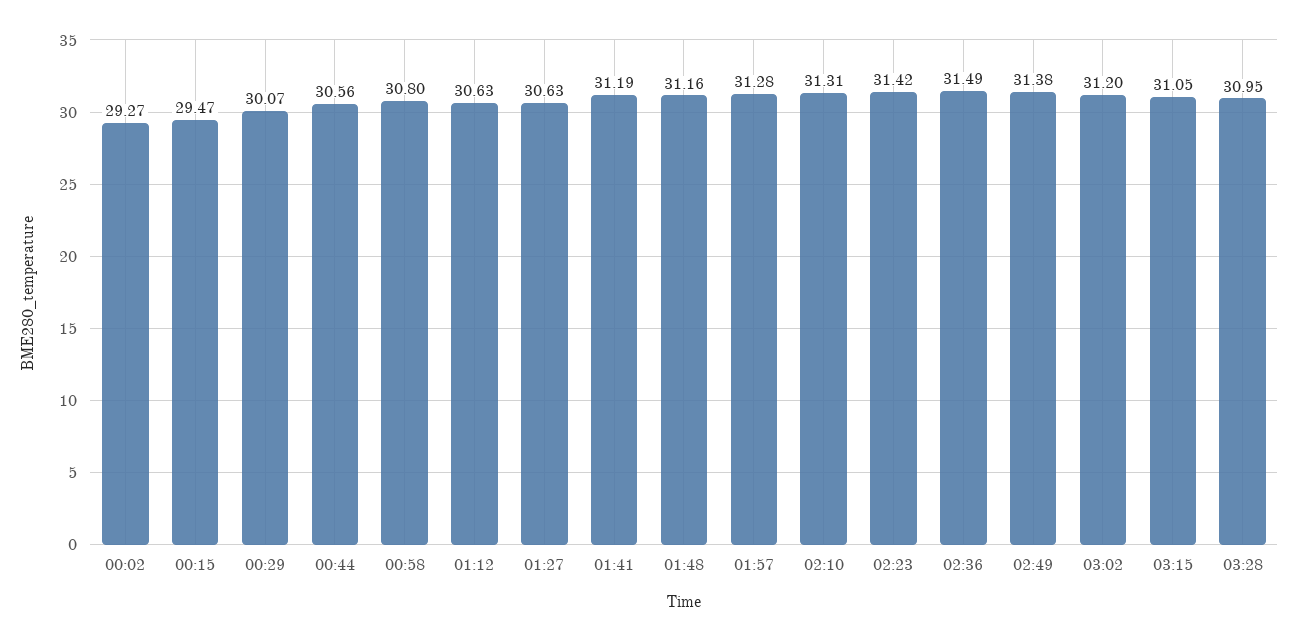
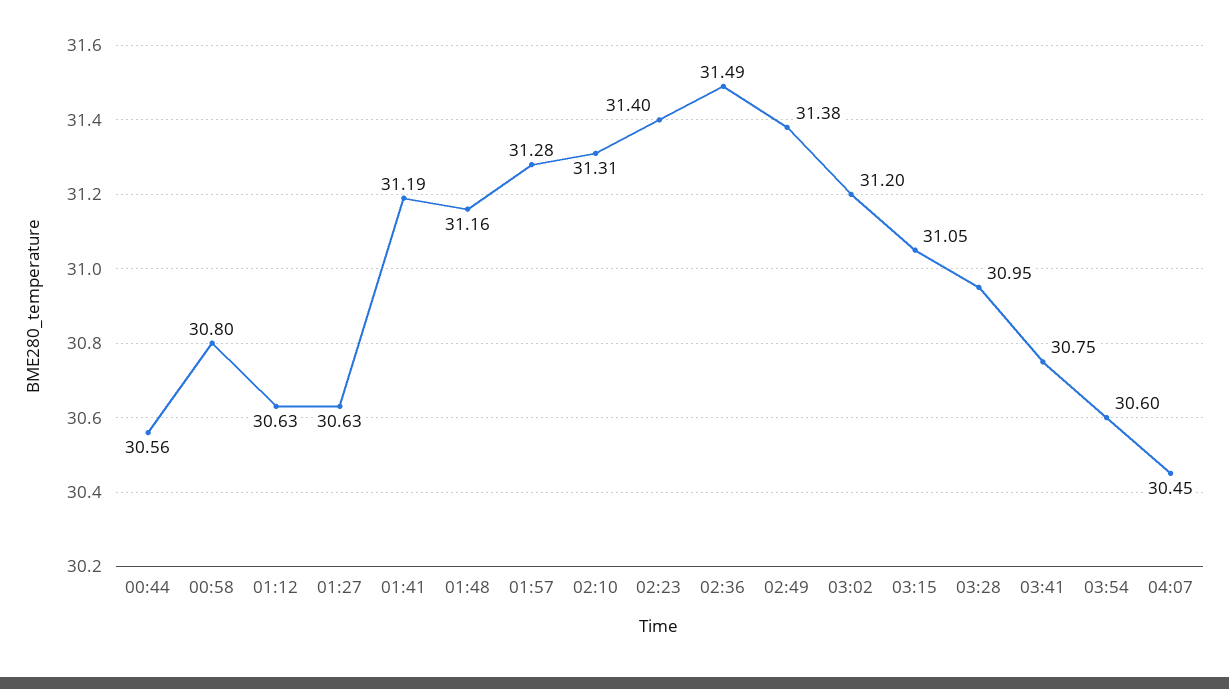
00:02: 29.27 -> none
00:15: 29.47 -> none
00:29: 30.07 -> none
02:23: 31.42 -> 31.4
03:41: none -> 30.75
03:54: none -> 30.6
04:07: none -> 30.45

